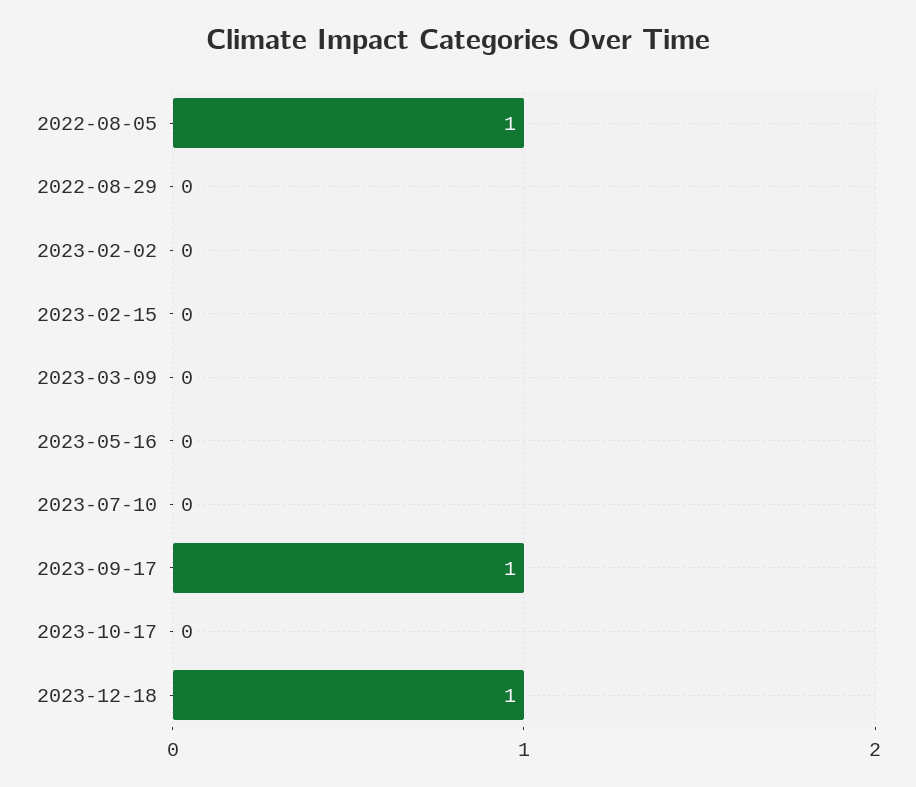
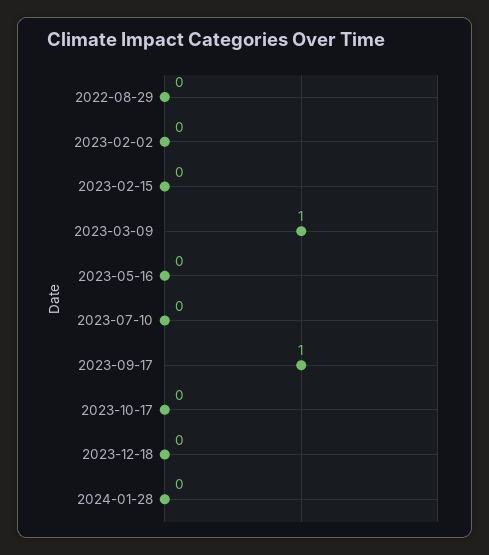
2022-08-05: 1 -> none
2023-03-09: 0 -> 1
2023-12-18: 1 -> 0
2024-01-28: none -> 0

